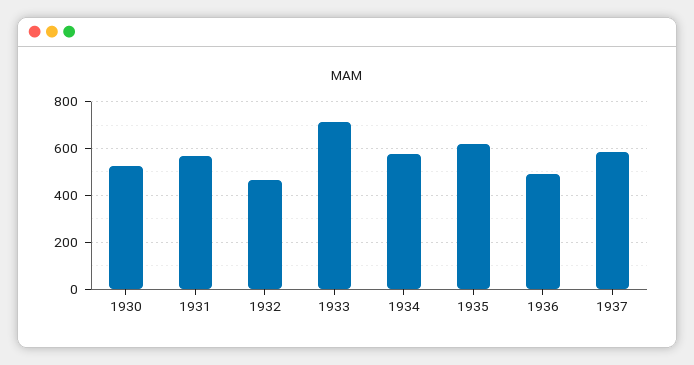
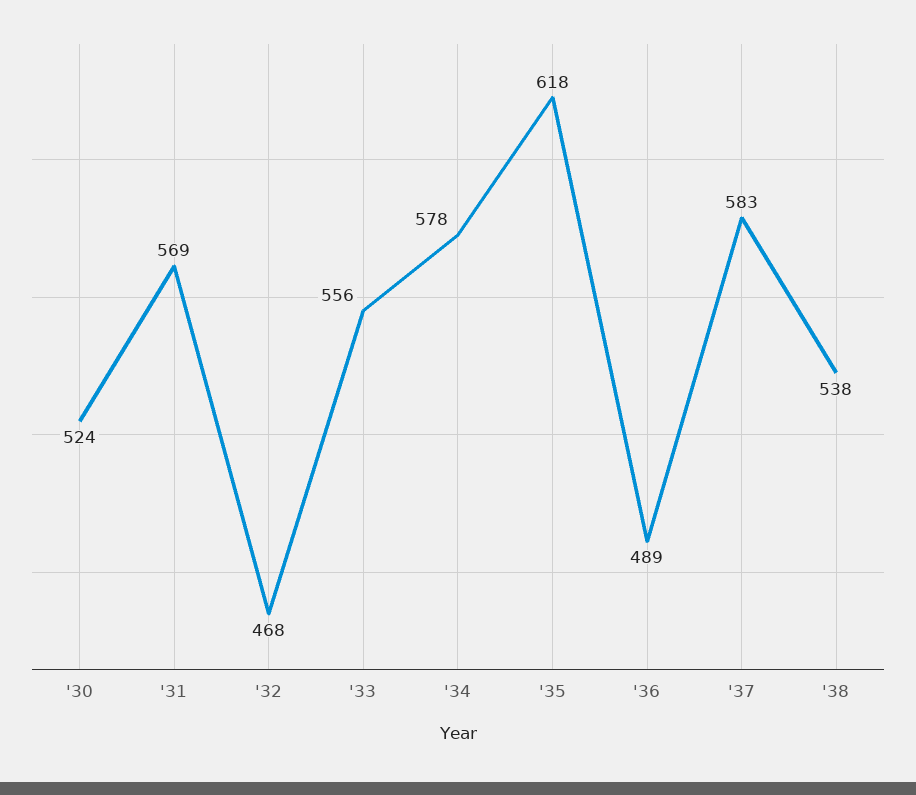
1933: 700 -> 556
'38: none -> 538

